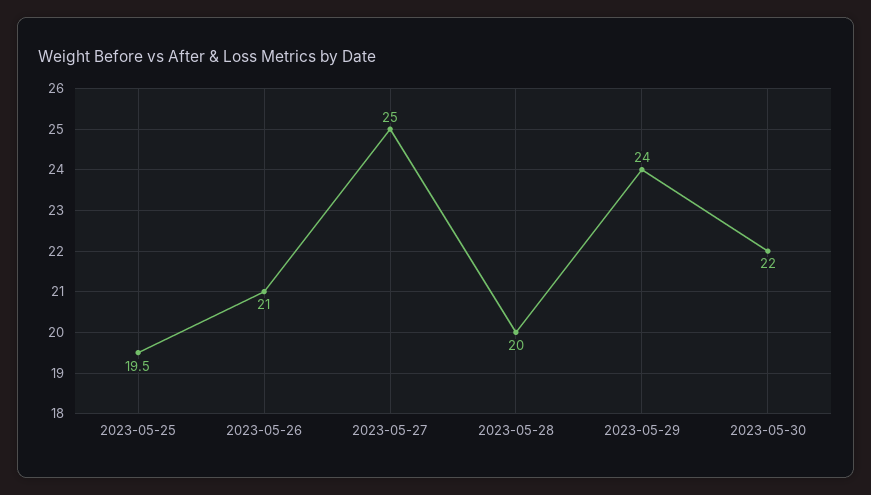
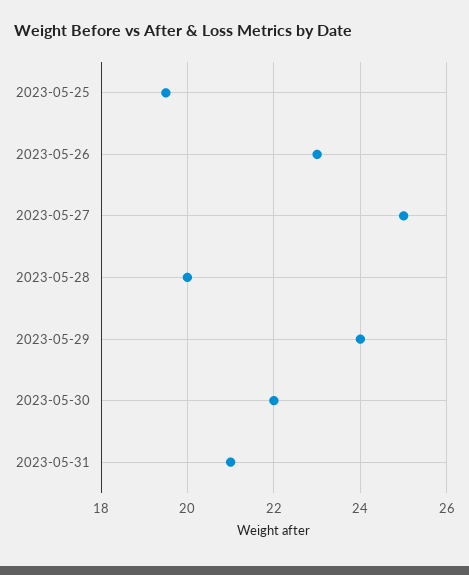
2023-05-26: 21 -> 23
2023-05-31: none -> 21

